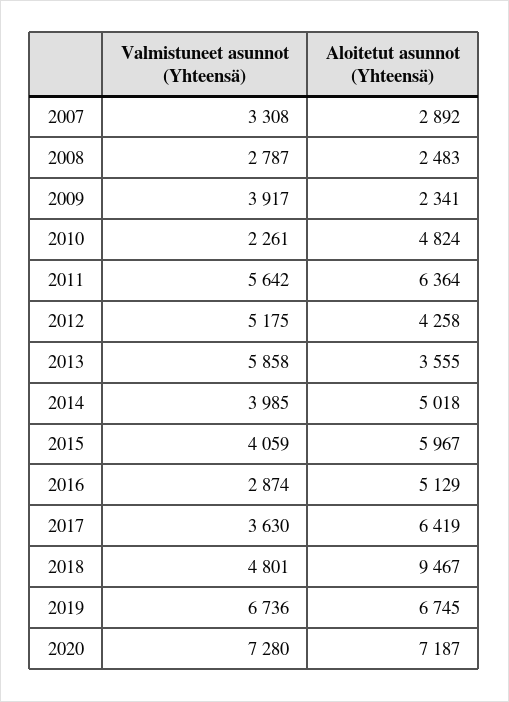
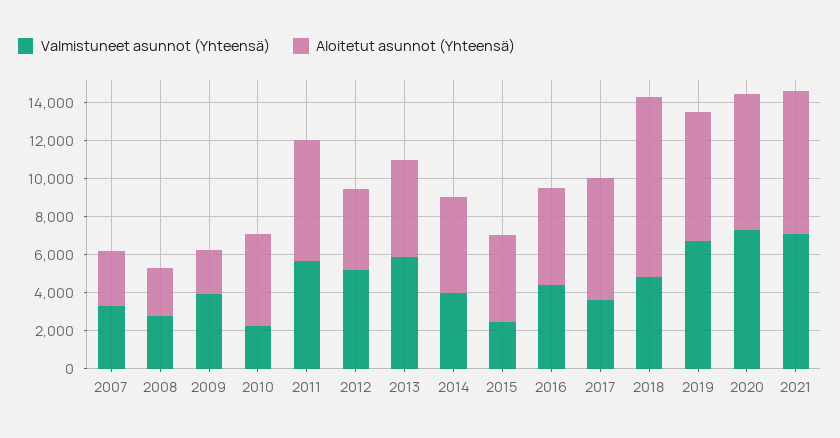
Aloitetut asunnot (Yhteensä), 2013: 3555 -> 5000
Valmistuneet asunnot (Yhteensä), 2015: 4059 -> 2500
Aloitetut asunnot (Yhteensä), 2015: 5967 -> 4500
Valmistuneet asunnot (Yhteensä), 2016: 2874 -> 4500
Valmistuneet asunnot (Yhteensä), 2021: none -> 7000
Aloitetut asunnot (Yhteensä), 2021: none -> 7500

